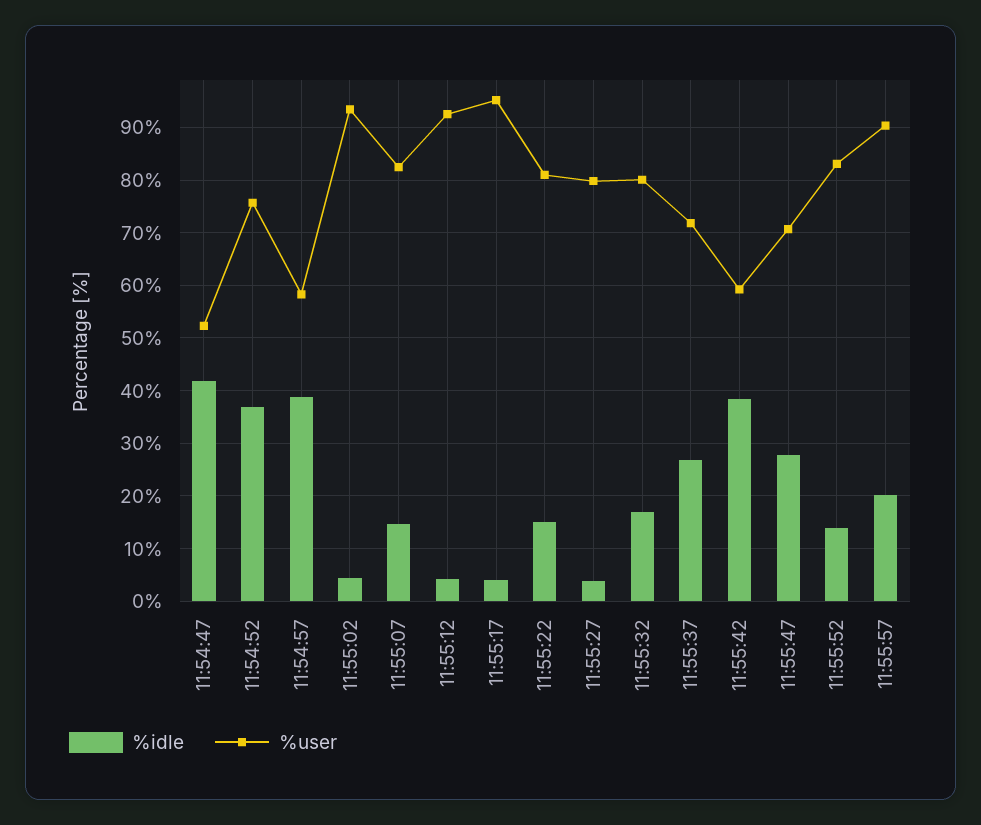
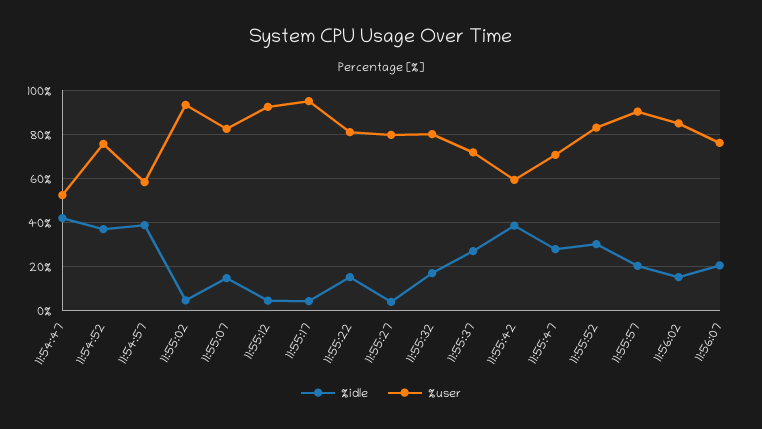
%idle, 11:55:52: 14 -> 30
%idle, 11:56:02: none -> 15
%user, 11:56:02: none -> 85
%idle, 11:56:07: none -> 20
%user, 11:56:07: none -> 75

